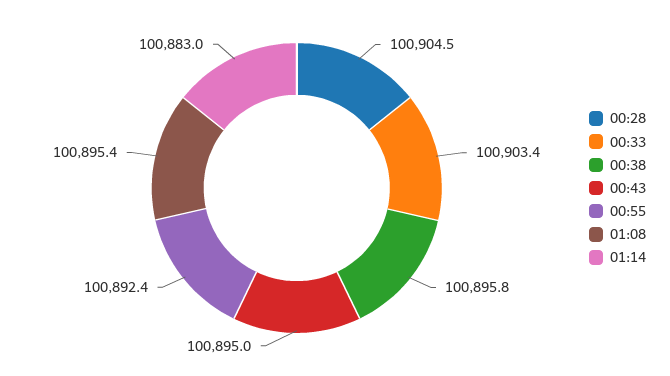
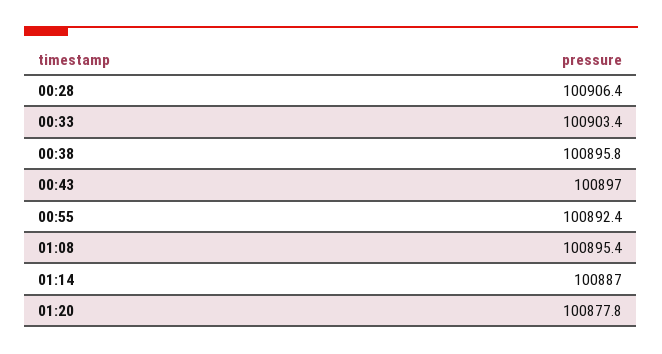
00:28: 100904.5 -> 100906.4
00:43: 100895 -> 100897
01:14: 100883 -> 100887
01:20: none -> 100877.8

